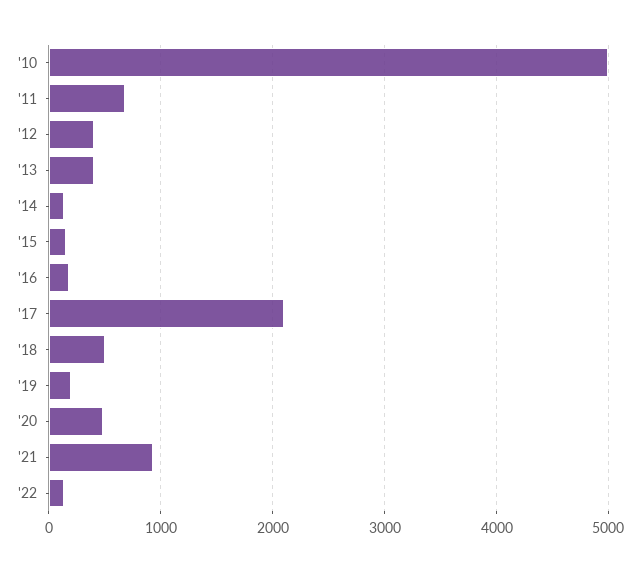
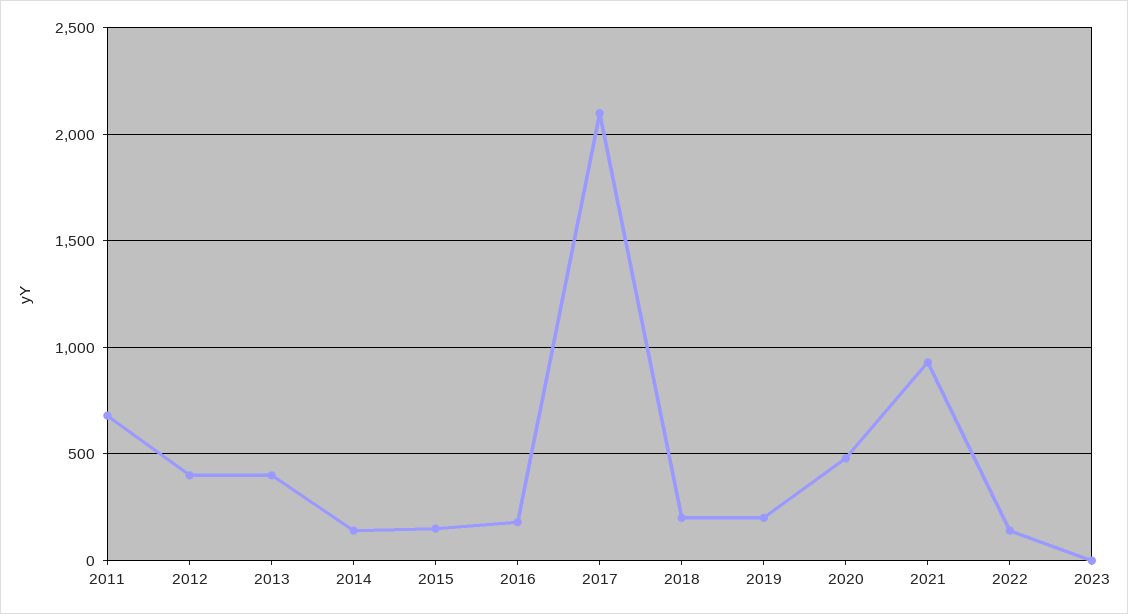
'10: 5000 -> none
'18: 500 -> 200
2023: none -> 0

